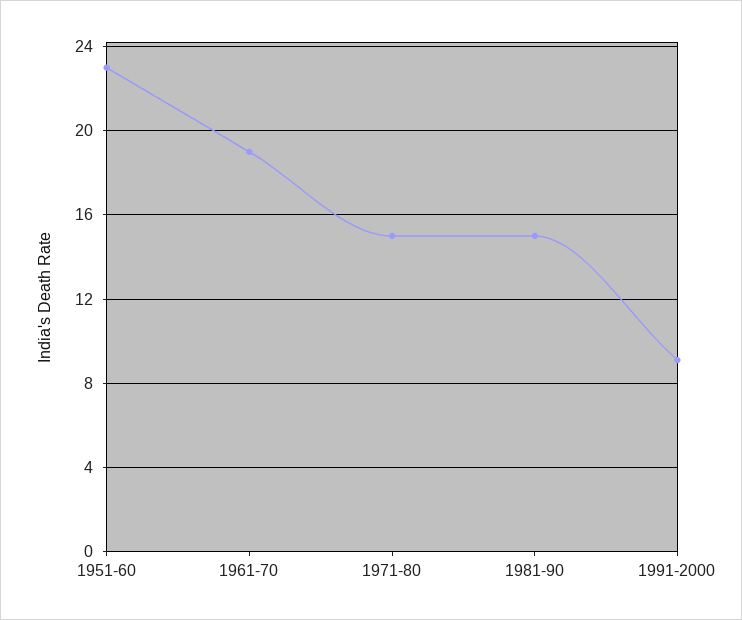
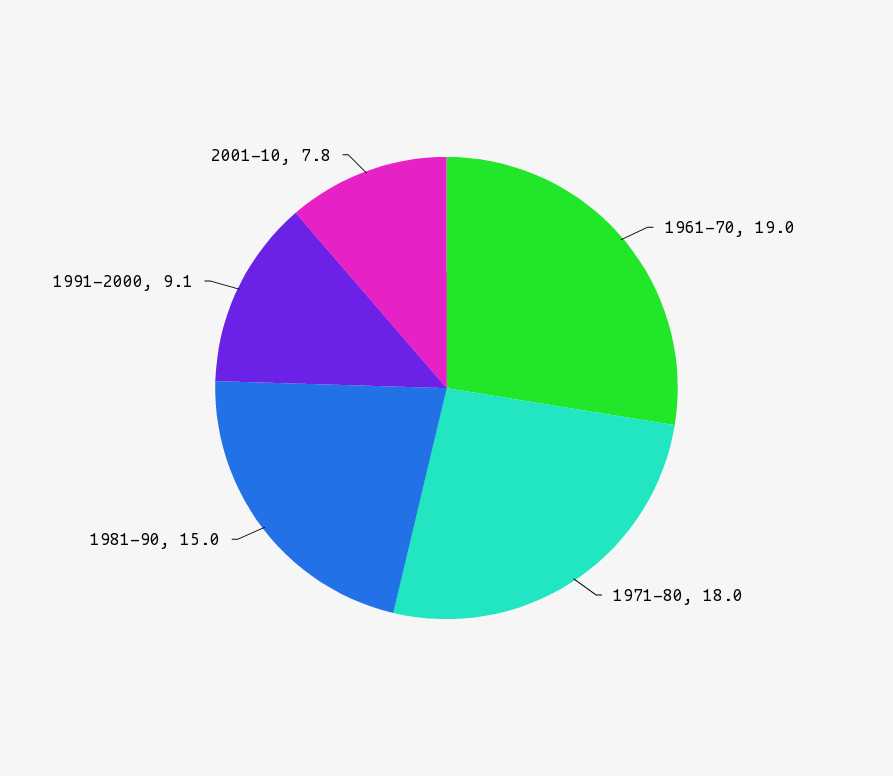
1951-60: 23 -> none
1971-80: 15 -> 18
2001-10: none -> 7.8

